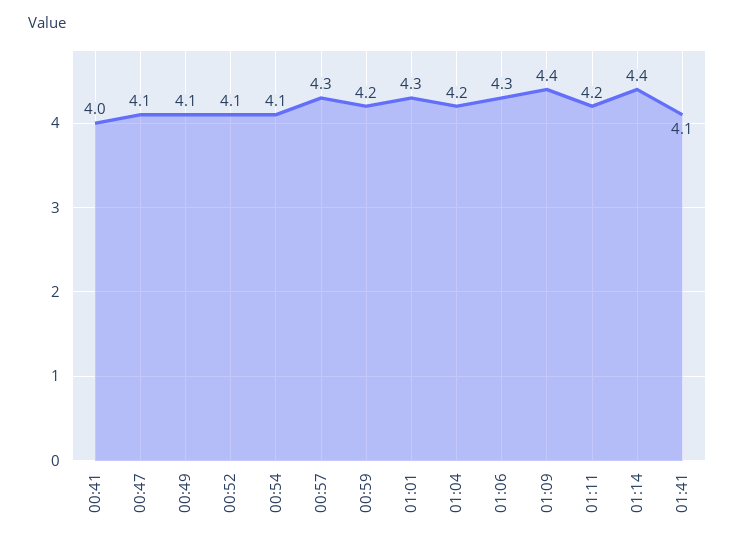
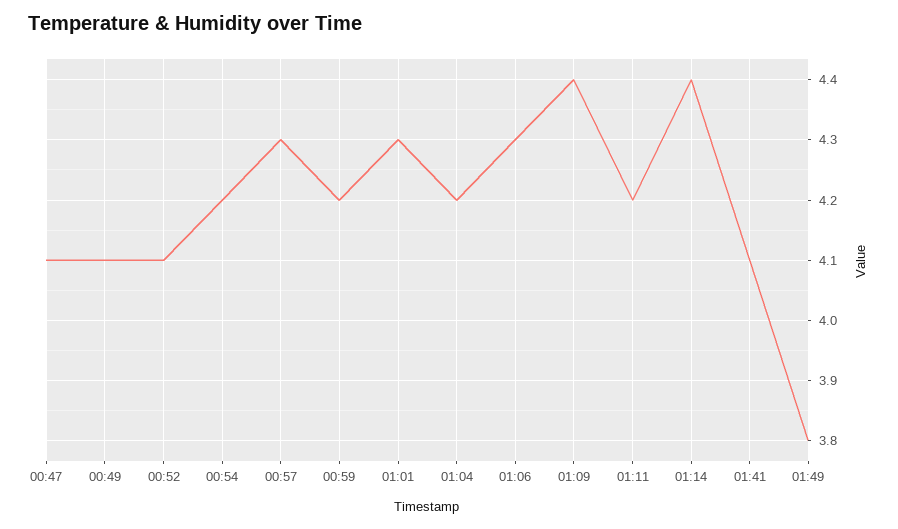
00:41: 4 -> none
00:54: 4.1 -> 4.2
01:49: none -> 3.8

